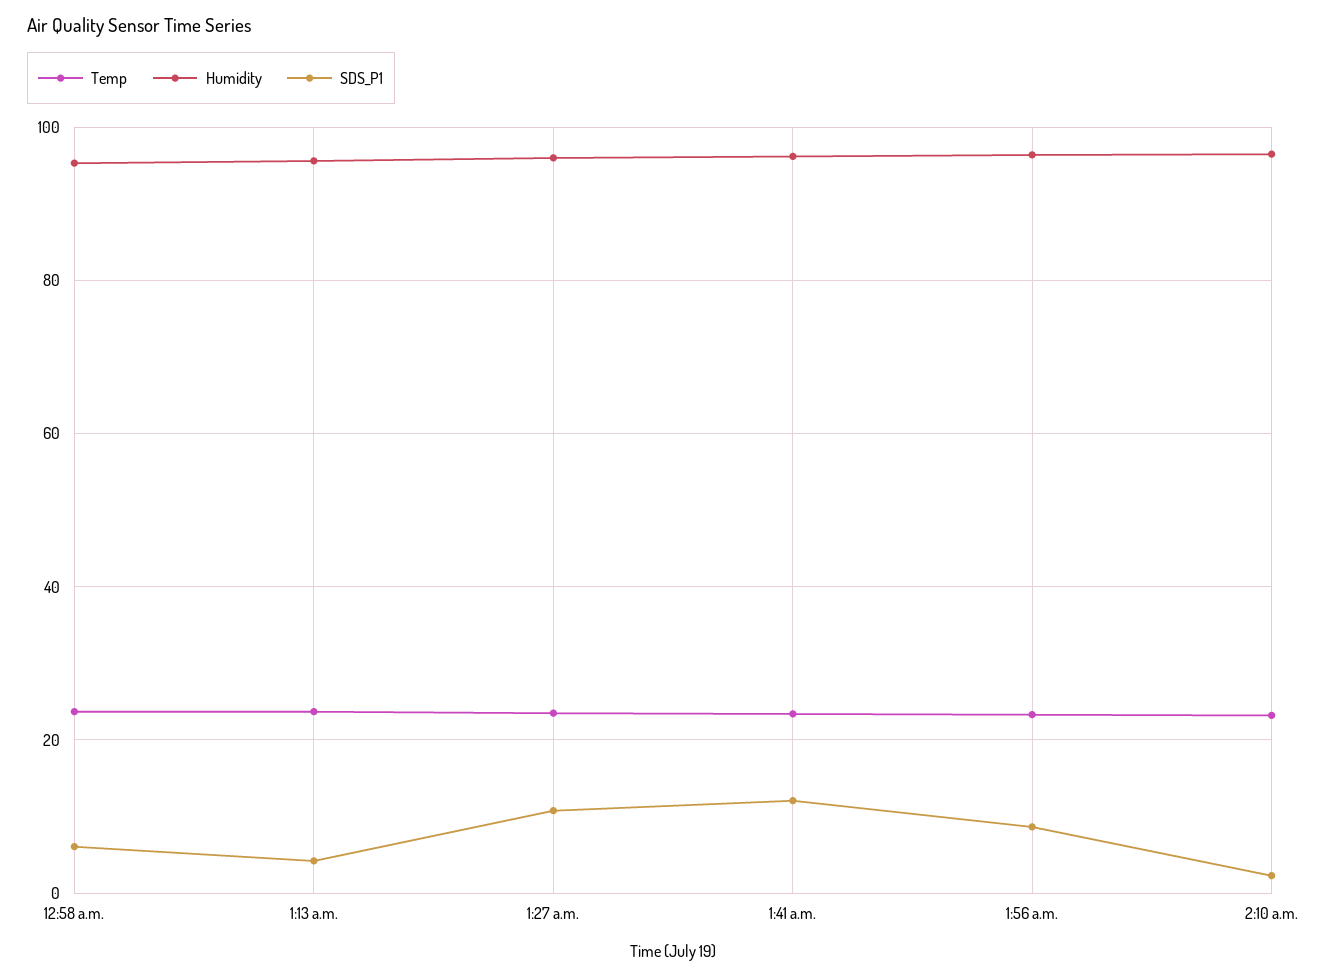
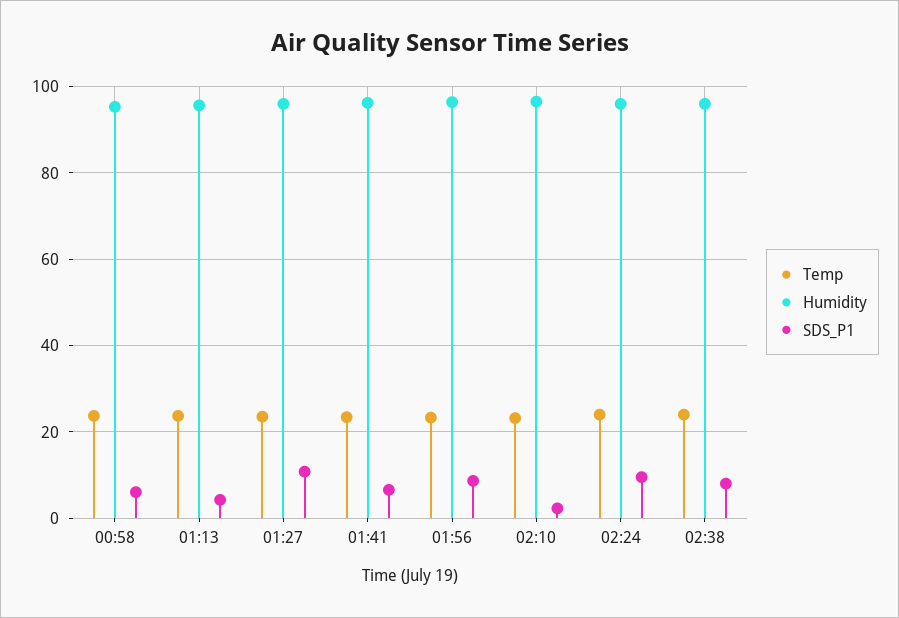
SDS_P1, 1:41 a.m.: 12 -> 6
Temp, 02:24: none -> 24
Humidity, 02:24: none -> 96
SDS_P1, 02:24: none -> 10
Temp, 02:38: none -> 24
Humidity, 02:38: none -> 96
SDS_P1, 02:38: none -> 8

